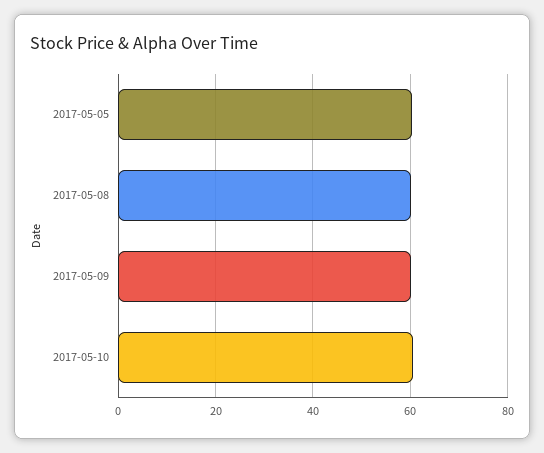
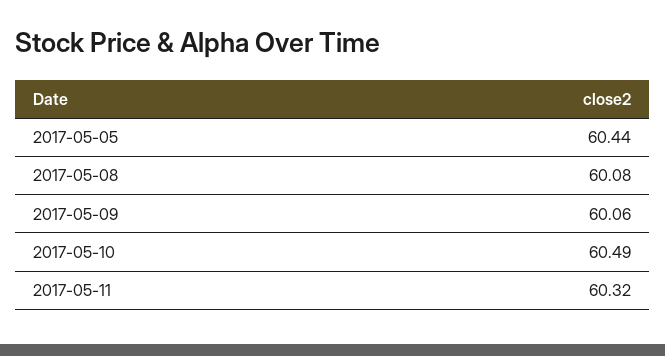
2017-05-11: none -> 60.32

